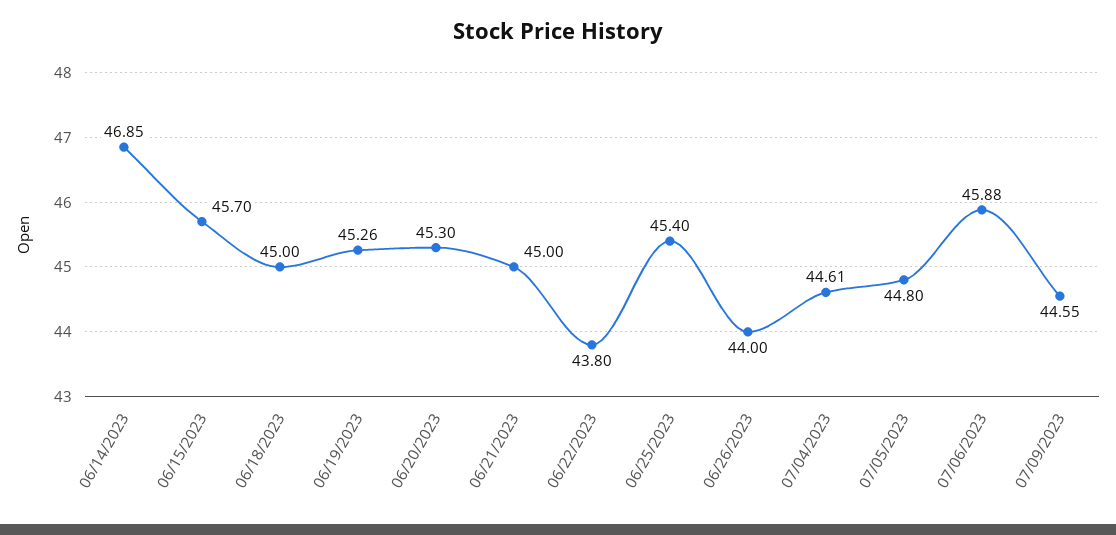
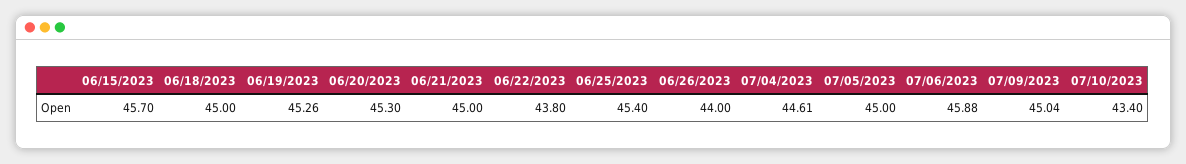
06/14/2023: 46.85 -> none
07/05/2023: 44.8 -> 45
07/09/2023: 44.55 -> 45.04
07/10/2023: none -> 43.4

